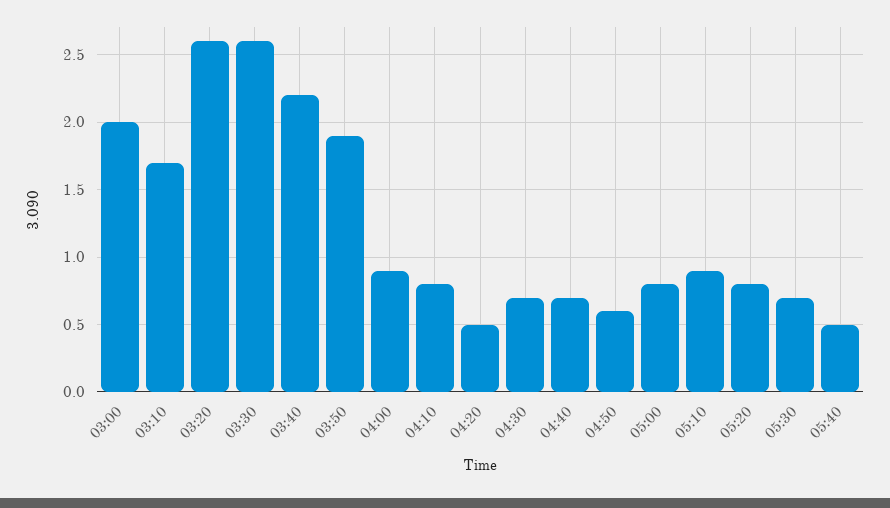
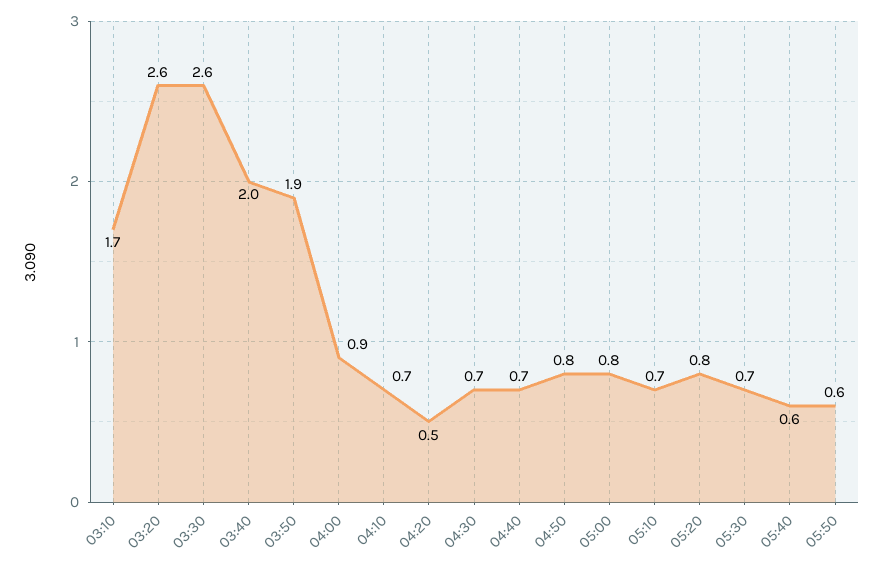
03:00: 2 -> none
03:40: 2.2 -> 2
04:10: 0.8 -> 0.7
04:50: 0.6 -> 0.8
05:10: 0.9 -> 0.7
05:40: 0.5 -> 0.6
05:50: none -> 0.6

